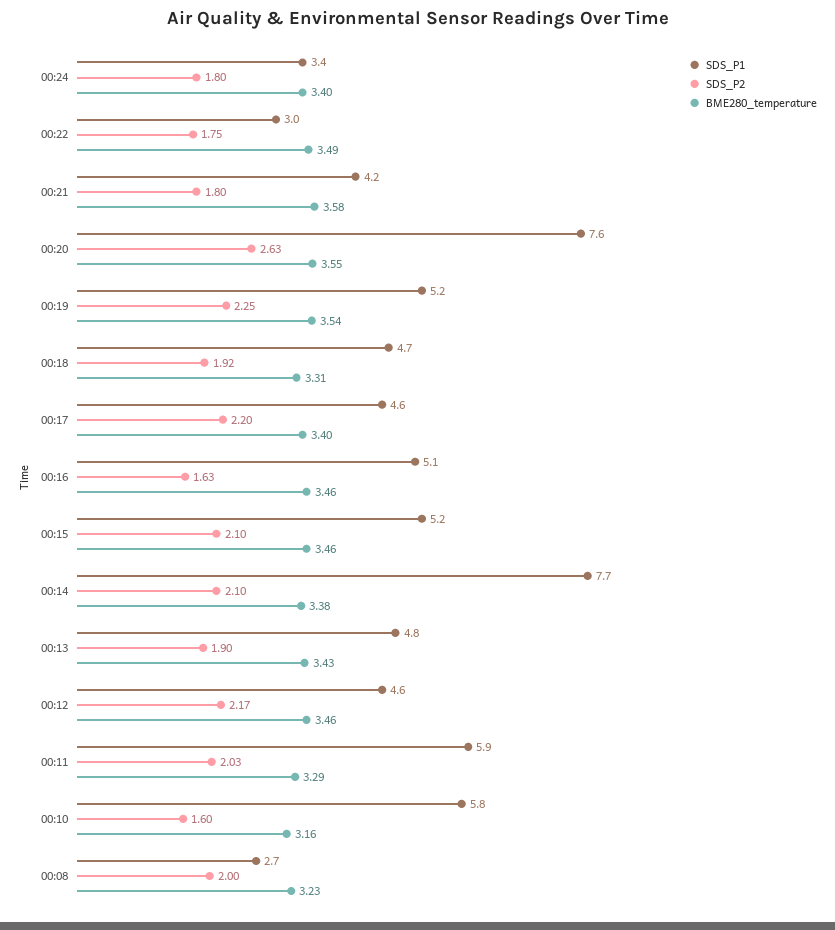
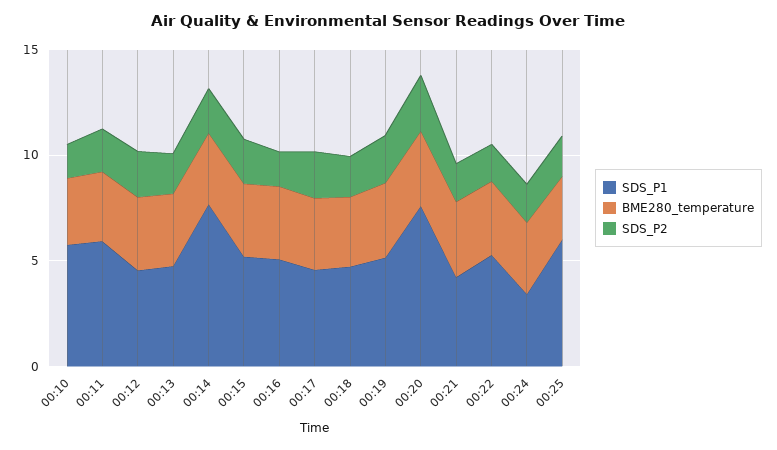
SDS_P1, 00:22: 3 -> 5
SDS_P1, 00:08: 2.7 -> none
SDS_P2, 00:08: 2 -> none
BME280_temperature, 00:08: 3.23 -> none
SDS_P1, 00:25: none -> 6
BME280_temperature, 00:25: none -> 3
SDS_P2, 00:25: none -> 2

